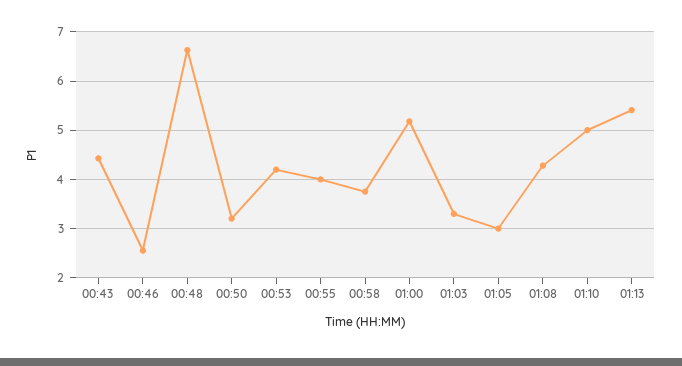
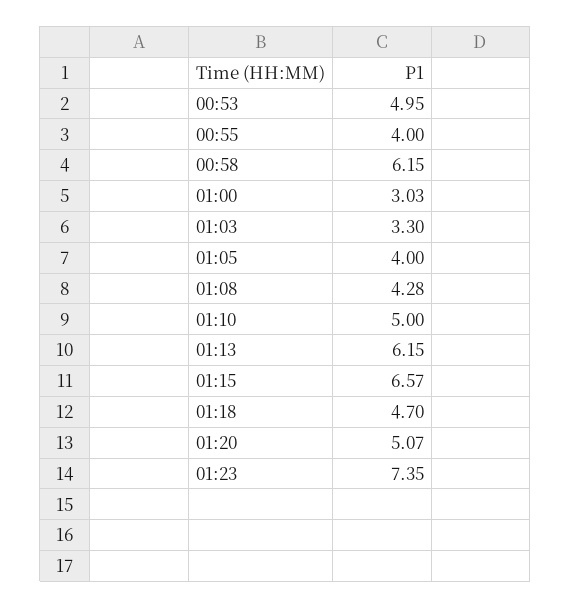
00:43: 4.4 -> none
00:46: 2.6 -> none
00:48: 6.6 -> none
00:50: 3.2 -> none
00:53: 4.2 -> 4.95
00:58: 3.8 -> 6.15
01:00: 5.2 -> 3.03
01:05: 3 -> 4
01:13: 5.4 -> 6.15
01:15: none -> 6.57
01:18: none -> 4.7
01:20: none -> 5.07
01:23: none -> 7.35

